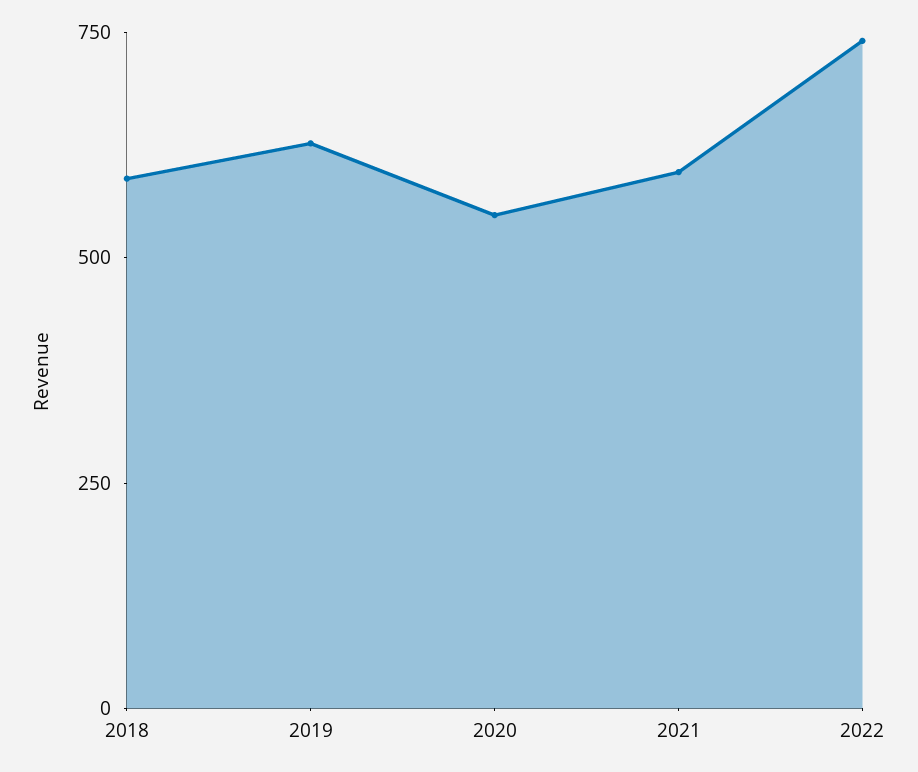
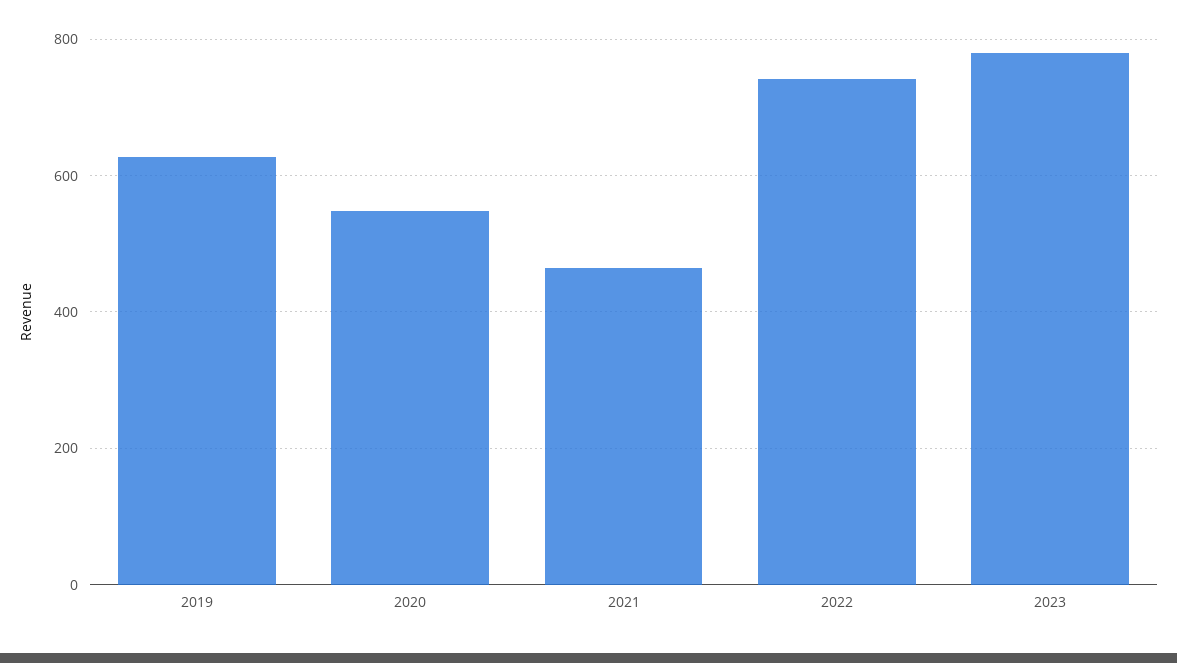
2018: 600 -> none
2021: 600 -> 460
2023: none -> 780

